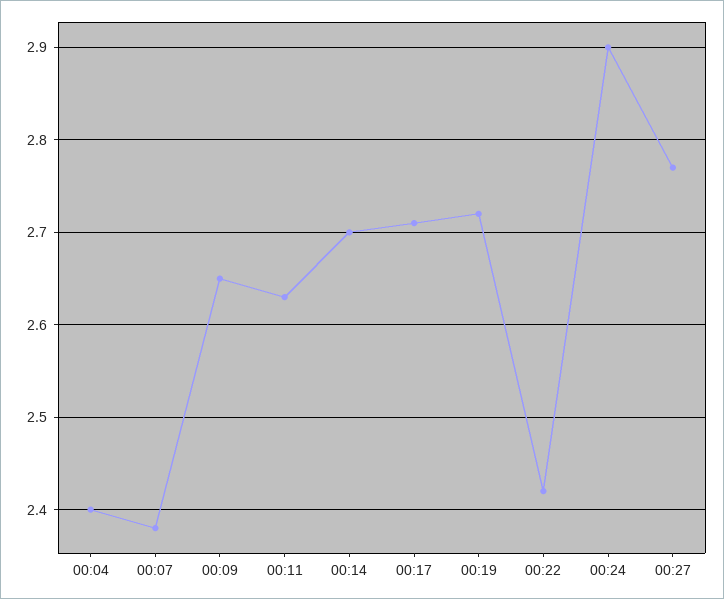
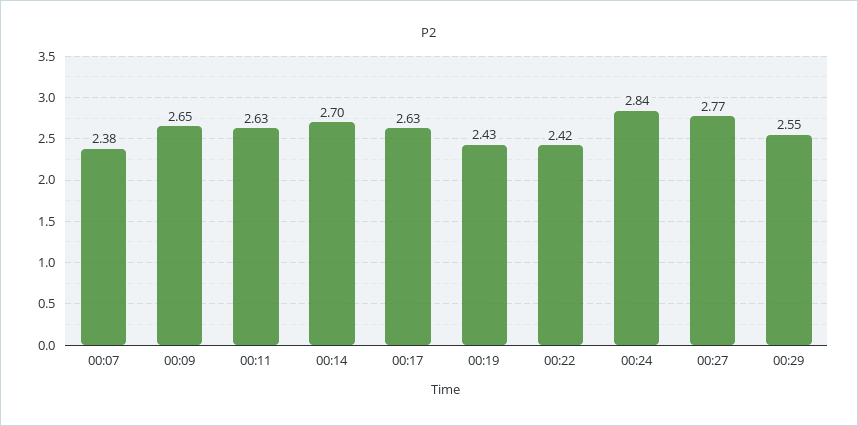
00:04: 2.4 -> none
00:17: 2.71 -> 2.63
00:19: 2.72 -> 2.43
00:24: 2.9 -> 2.84
00:29: none -> 2.55

